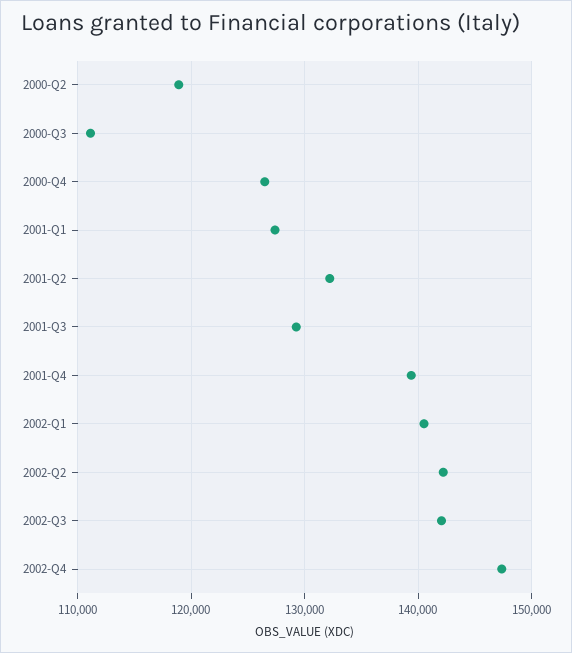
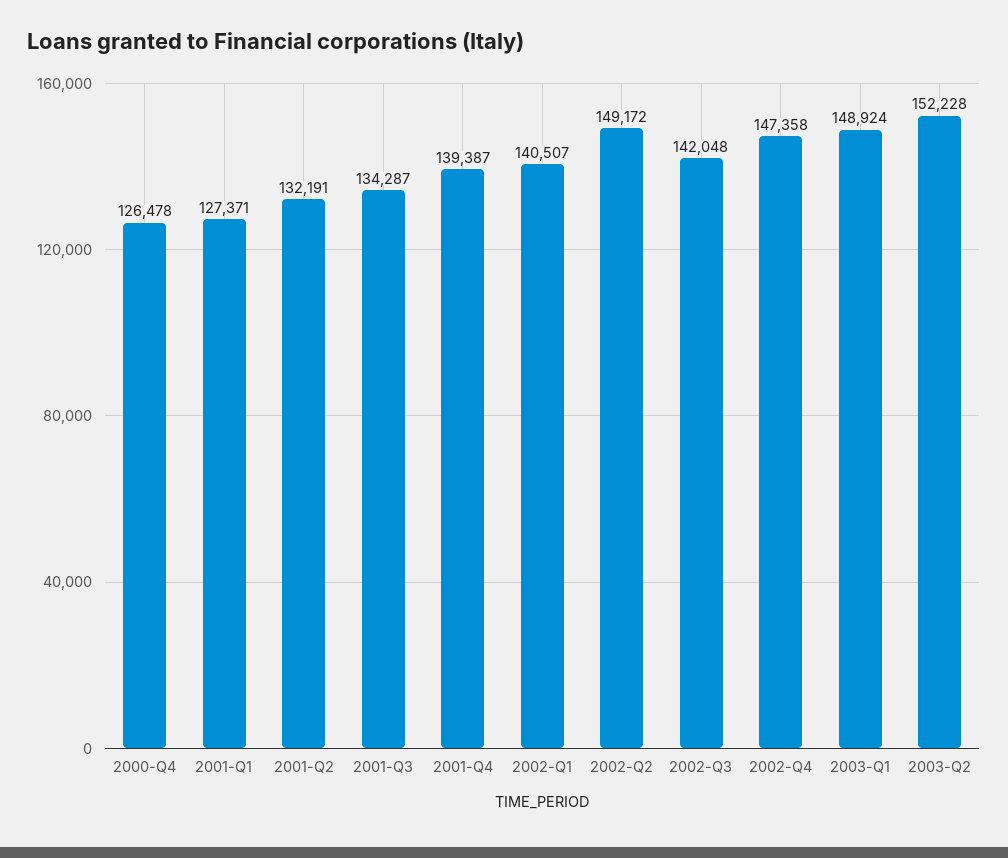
2000-Q2: 119000 -> none
2000-Q3: 111000 -> none
2001-Q3: 129000 -> 134287
2002-Q2: 142000 -> 149172
2003-Q1: none -> 148924
2003-Q2: none -> 152228

